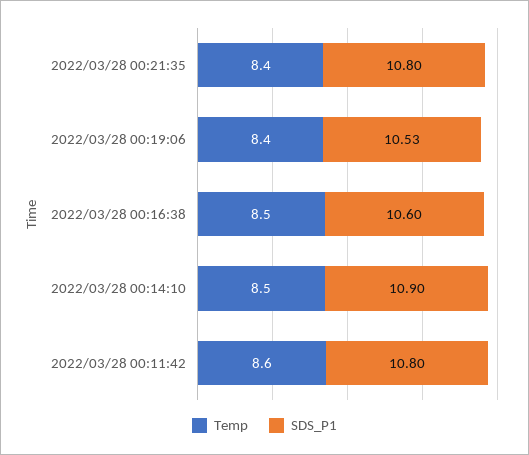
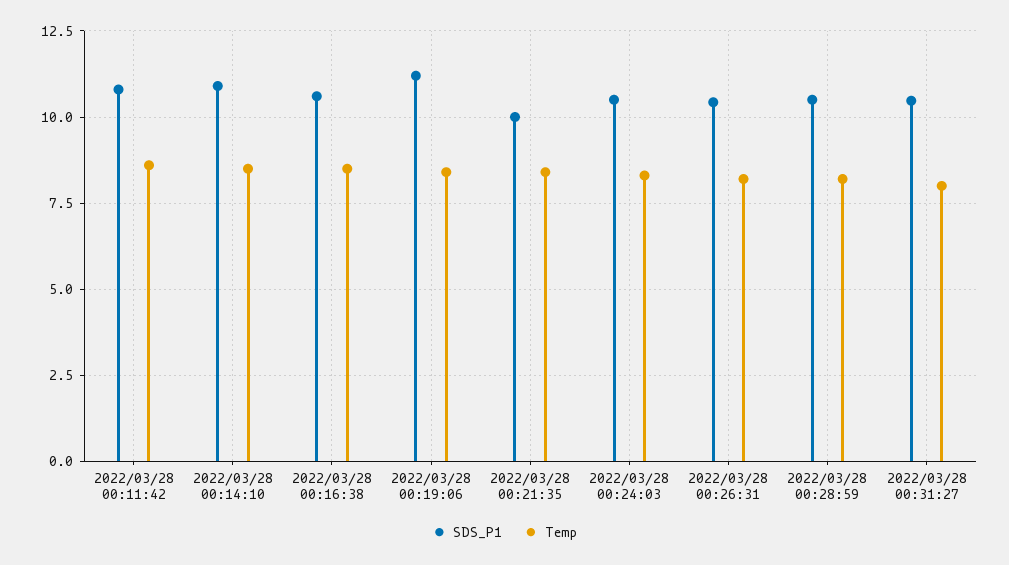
SDS_P1, 2022/03/28 00:21:35: 10.8 -> 10
SDS_P1, 2022/03/28 00:19:06: 10.53 -> 11.25
SDS_P1, 2022/03/28 00:24:03: none -> 10.5
Temp, 2022/03/28 00:24:03: none -> 8.25
SDS_P1, 2022/03/28 00:26:31: none -> 10.5
Temp, 2022/03/28 00:26:31: none -> 8.25
SDS_P1, 2022/03/28 00:28:59: none -> 10.5
Temp, 2022/03/28 00:28:59: none -> 8.25
SDS_P1, 2022/03/28 00:31:27: none -> 10.5
Temp, 2022/03/28 00:31:27: none -> 8

